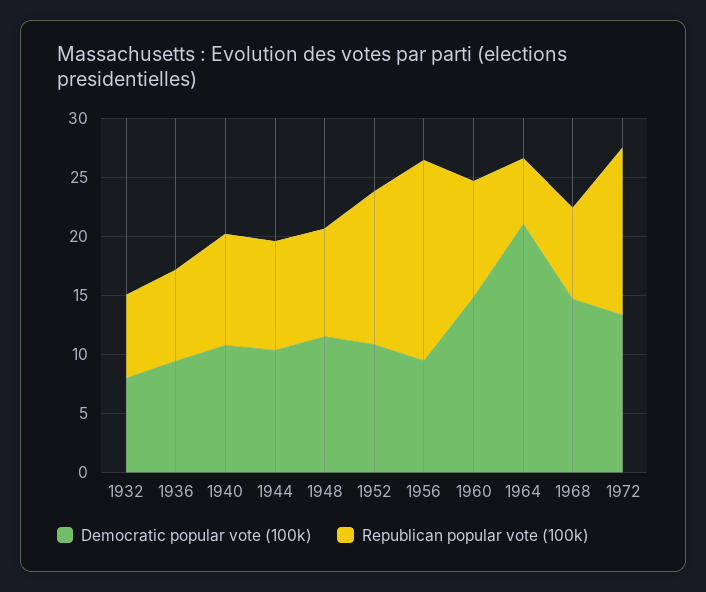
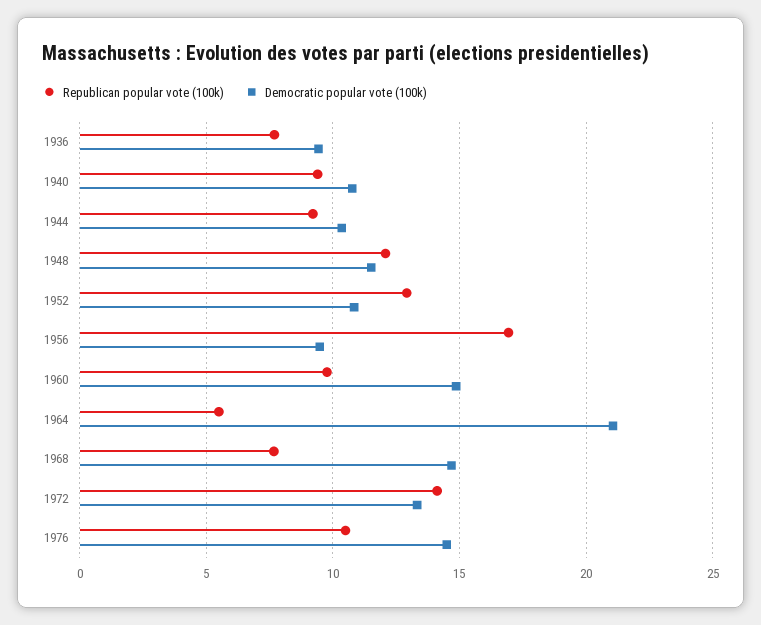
Democratic popular vote (100k), 1932: 8 -> none
Republican popular vote (100k), 1932: 7 -> none
Republican popular vote (100k), 1948: 9 -> 12
Republican popular vote (100k), 1976: none -> 10.5
Democratic popular vote (100k), 1976: none -> 14.5

